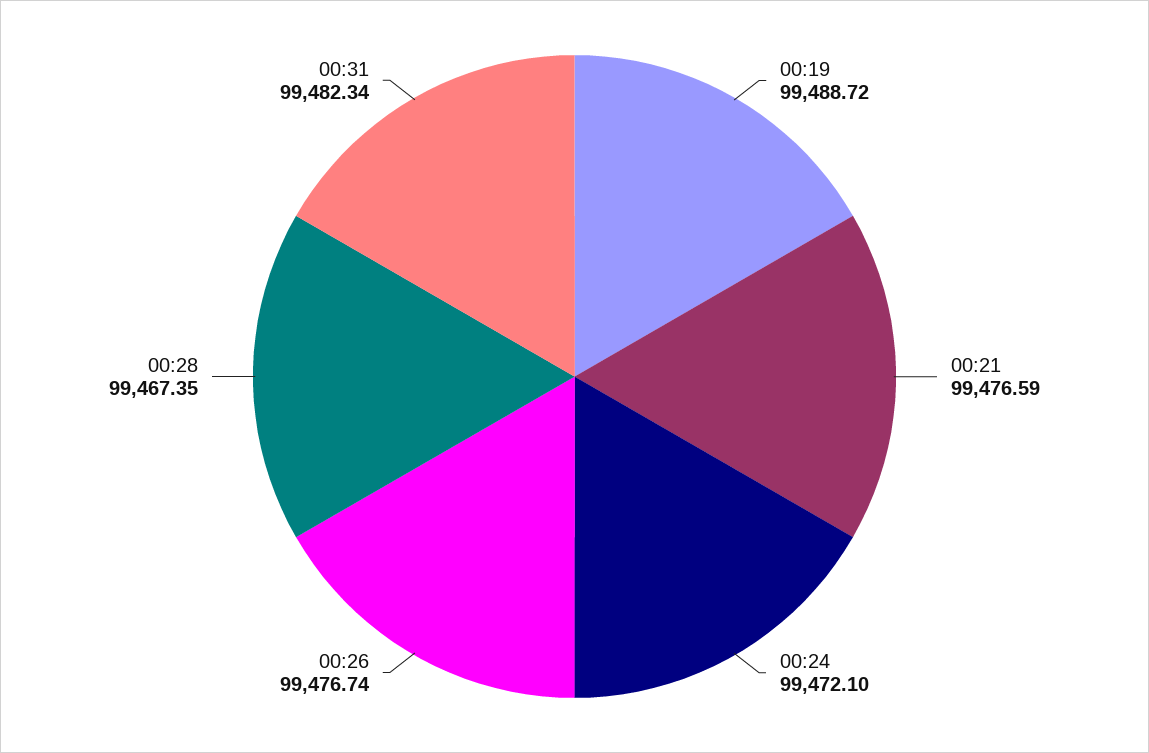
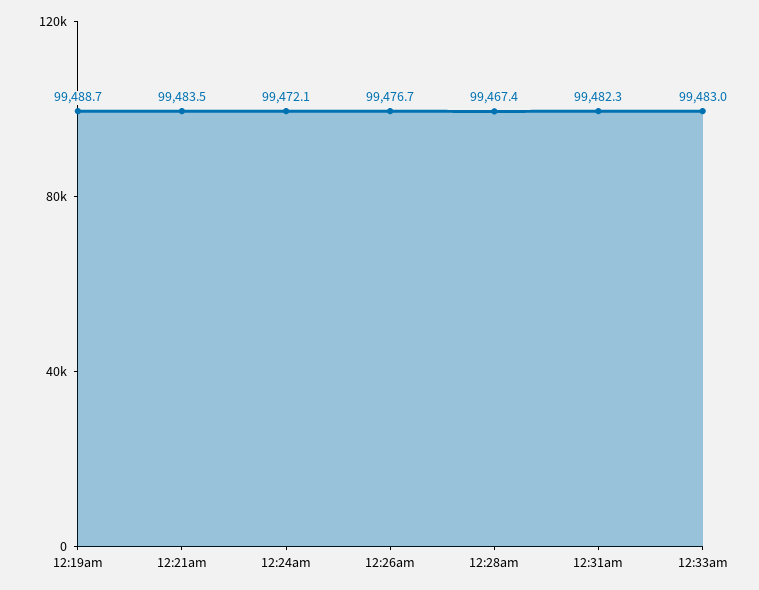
00:21: 99476.59 -> 99483.5
12:33am: none -> 99483

